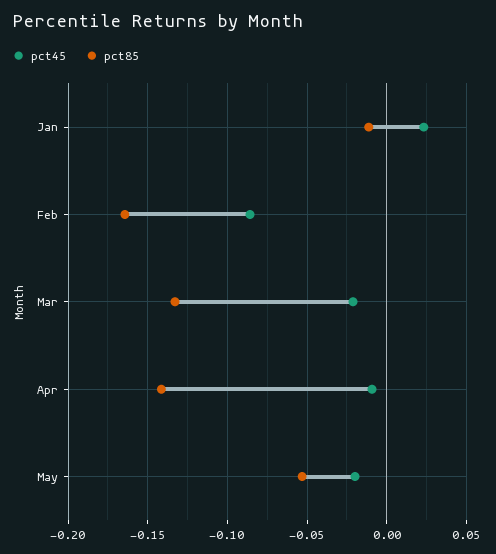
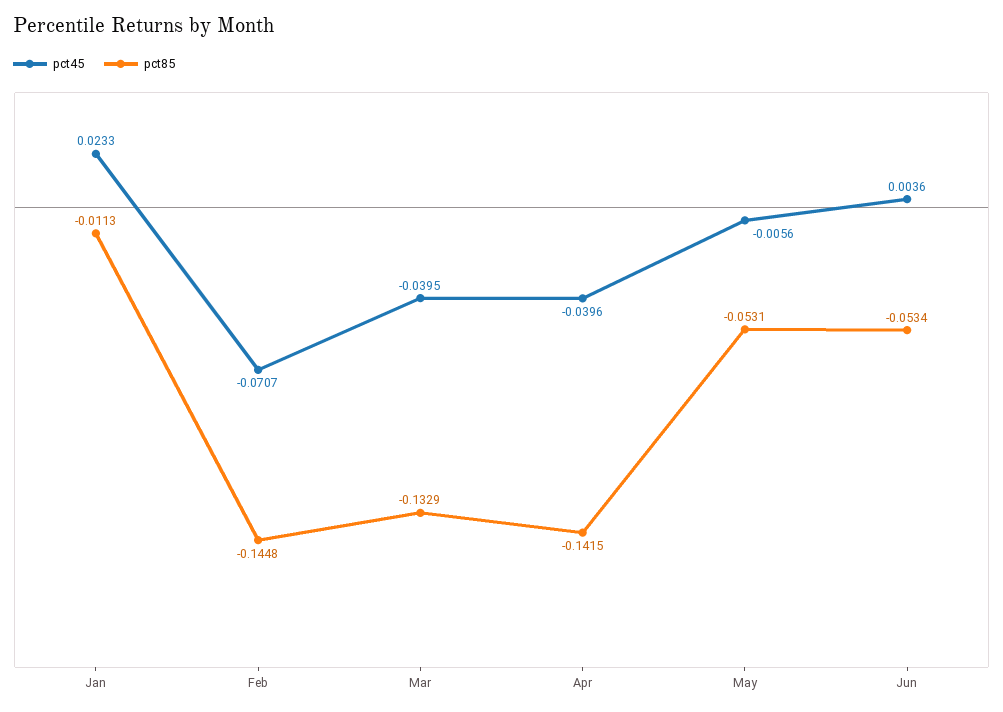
pct45, Feb: -0.085 -> -0.0707
pct85, Feb: -0.165 -> -0.1448
pct45, Mar: -0.02 -> -0.0395
pct45, Apr: -0.01 -> -0.0396
pct45, May: -0.02 -> -0.0056
pct45, Jun: none -> 0.0036
pct85, Jun: none -> -0.0534

